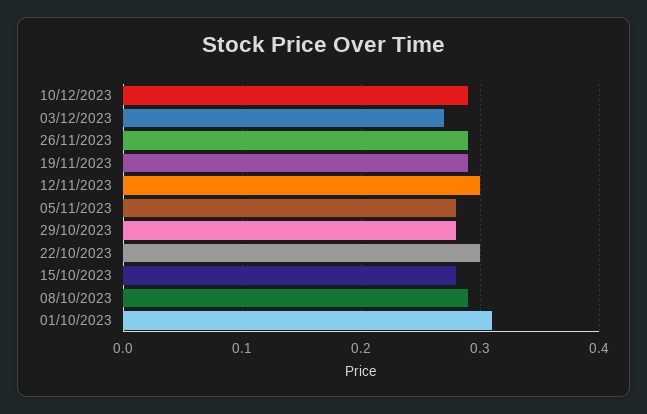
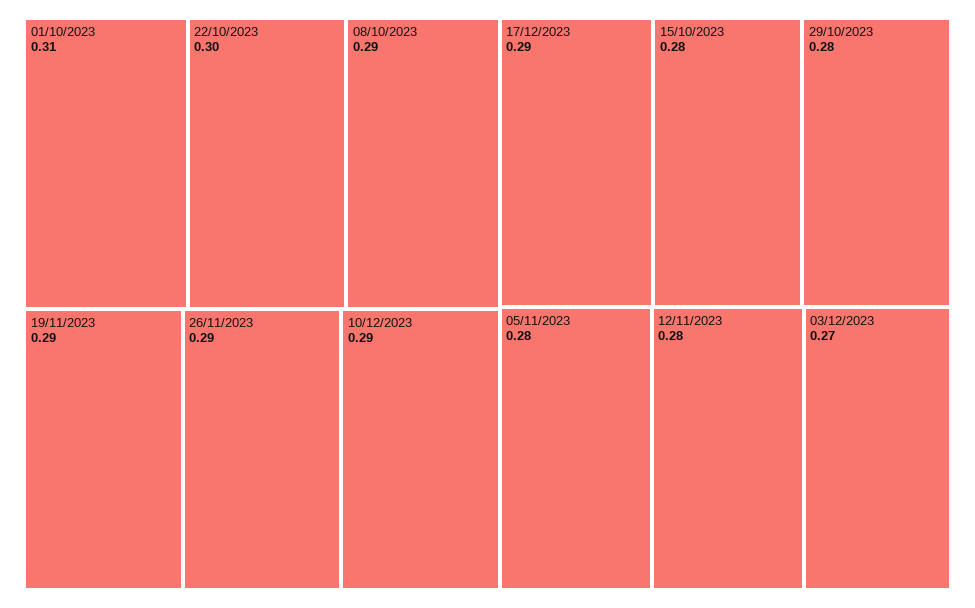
12/11/2023: 0.3 -> 0.28
17/12/2023: none -> 0.29

